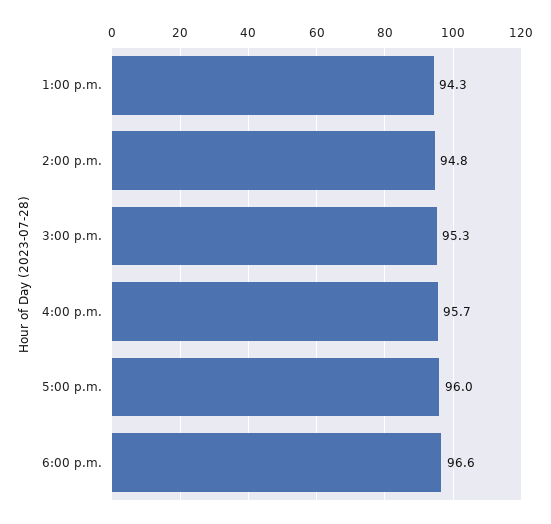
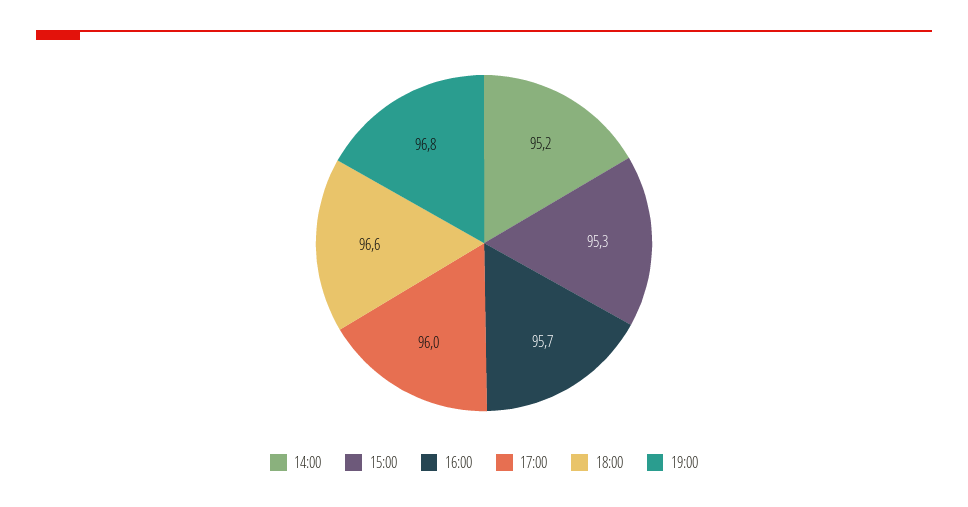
1:00 p.m.: 94.3 -> none
2:00 p.m.: 94.8 -> 95.2
19:00: none -> 96.8

